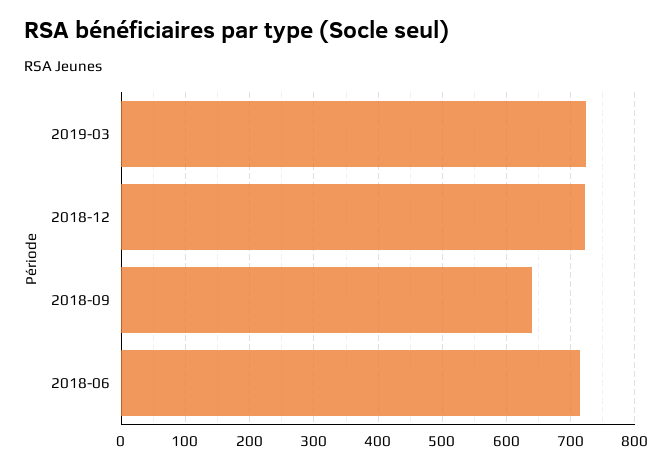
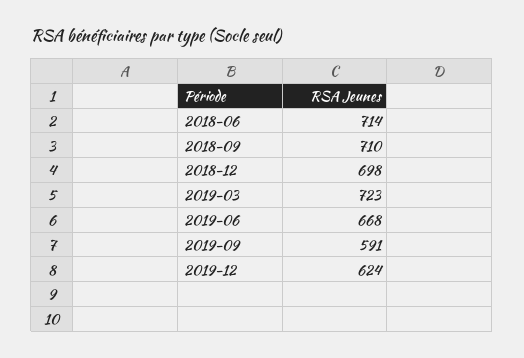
2018-12: 720 -> 698
2018-09: 640 -> 710
2019-06: none -> 668
2019-09: none -> 591
2019-12: none -> 624

